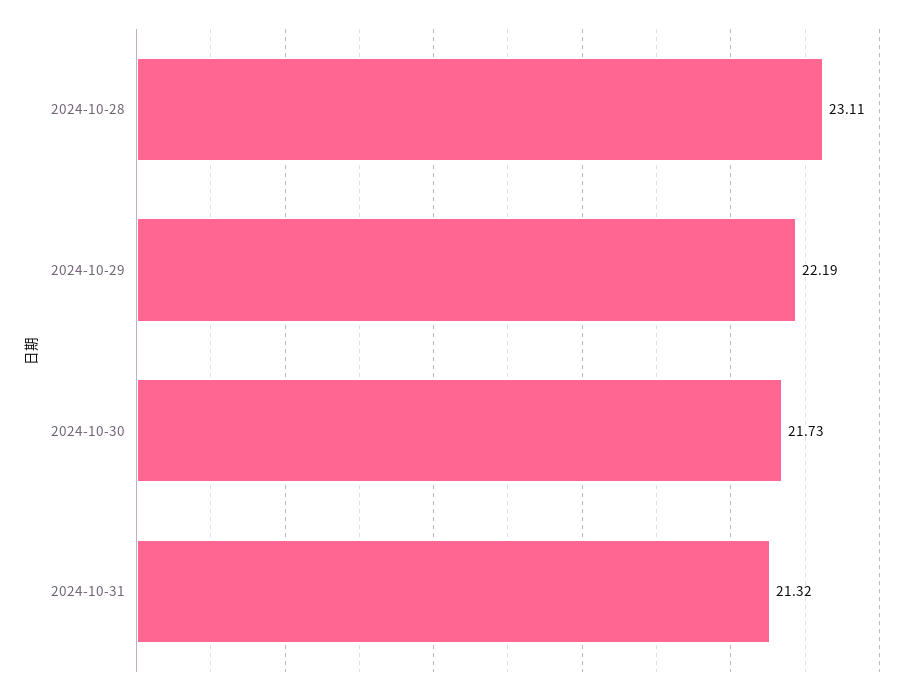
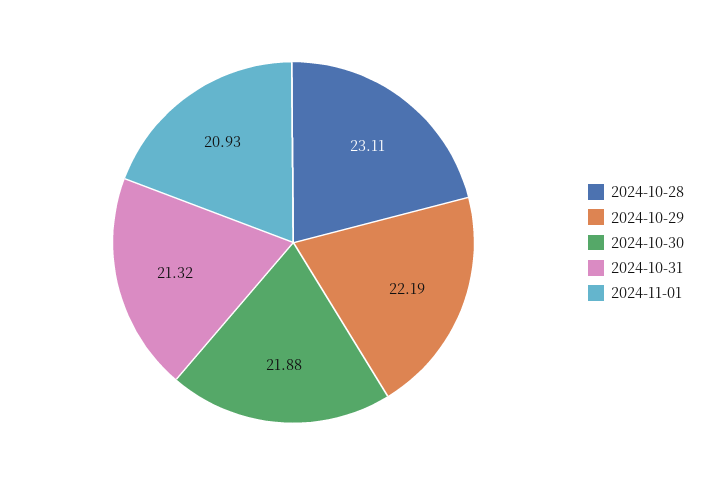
2024-10-30: 21.73 -> 21.88
2024-11-01: none -> 20.93

